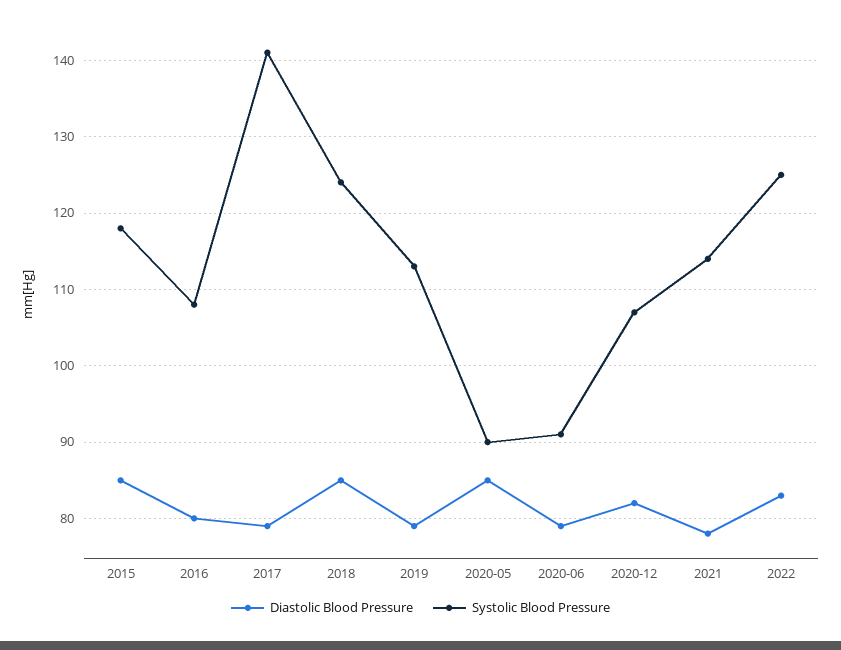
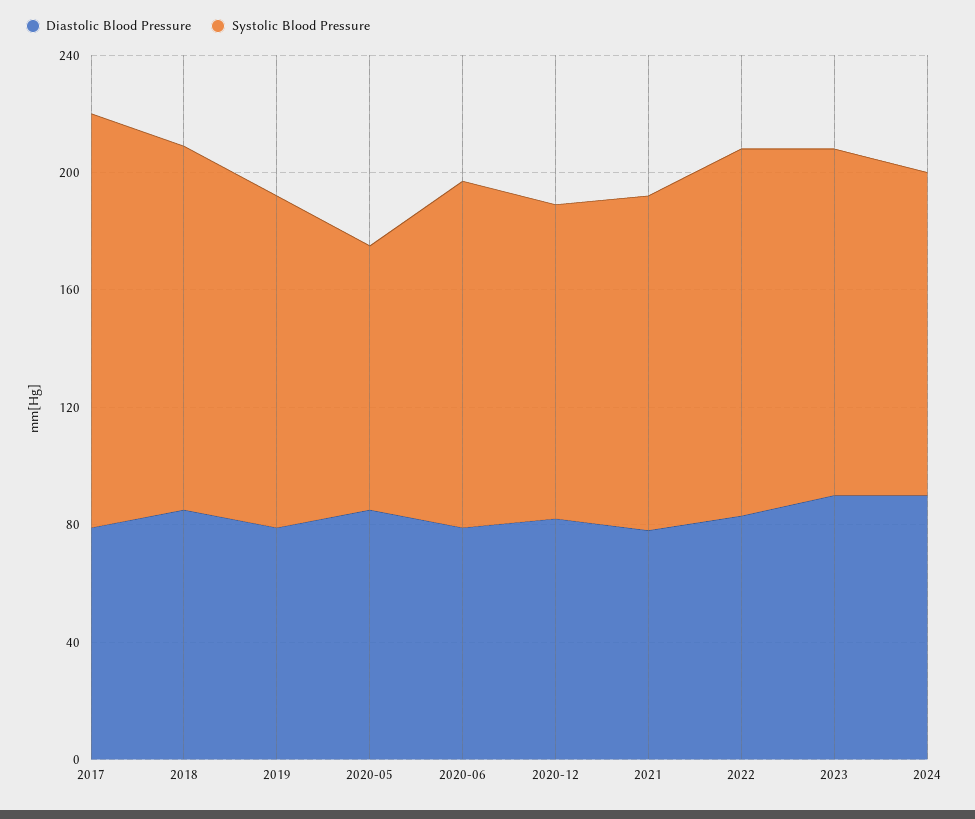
Diastolic Blood Pressure, 2015: 85 -> none
Systolic Blood Pressure, 2015: 118 -> none
Diastolic Blood Pressure, 2016: 80 -> none
Systolic Blood Pressure, 2016: 108 -> none
Systolic Blood Pressure, 2020-06: 91 -> 120
Diastolic Blood Pressure, 2023: none -> 90
Systolic Blood Pressure, 2023: none -> 120
Diastolic Blood Pressure, 2024: none -> 90
Systolic Blood Pressure, 2024: none -> 110

